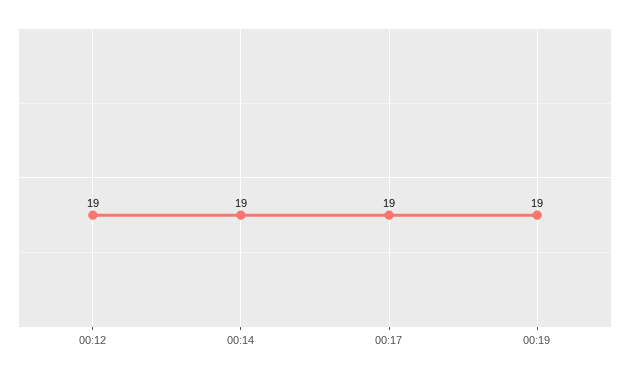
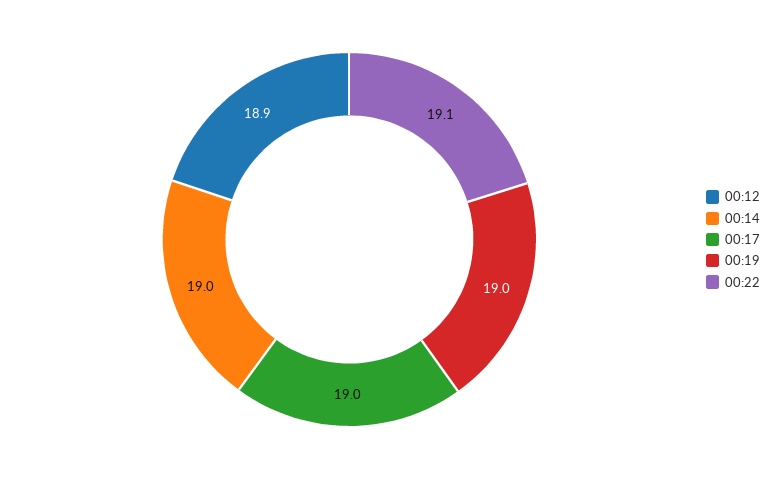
00:12: 19 -> 18.9
00:22: none -> 19.1

